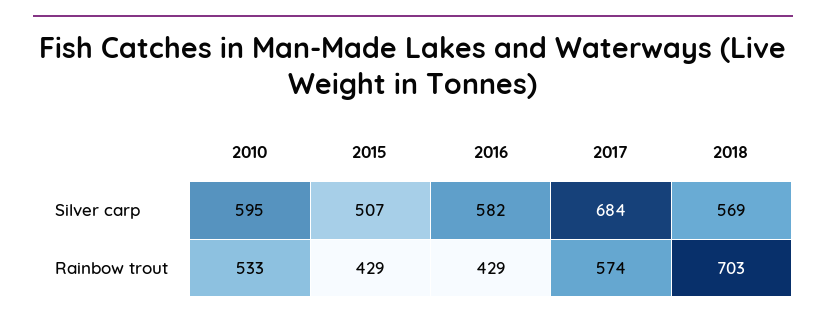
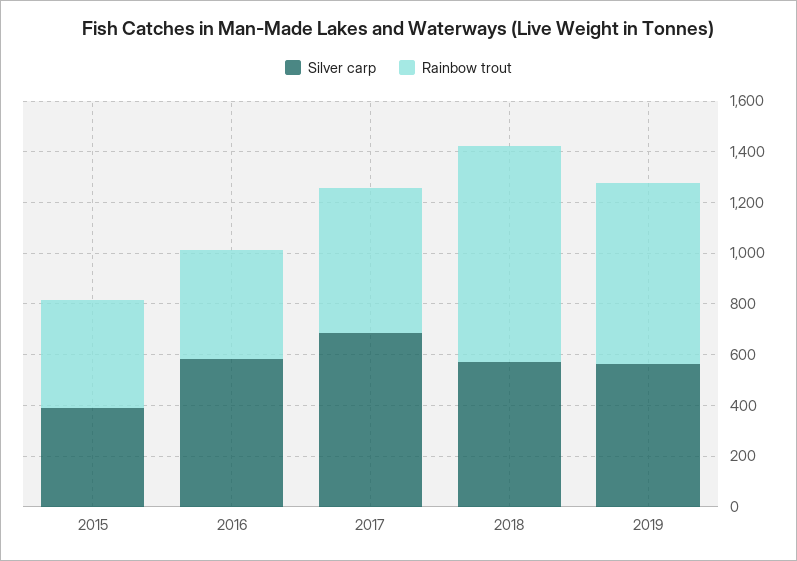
Silver carp, 2010: 595 -> none
Silver carp, 2015: 507 -> 400
Rainbow trout, 2010: 533 -> none
Rainbow trout, 2018: 703 -> 850
Silver carp, 2019: none -> 550
Rainbow trout, 2019: none -> 700

